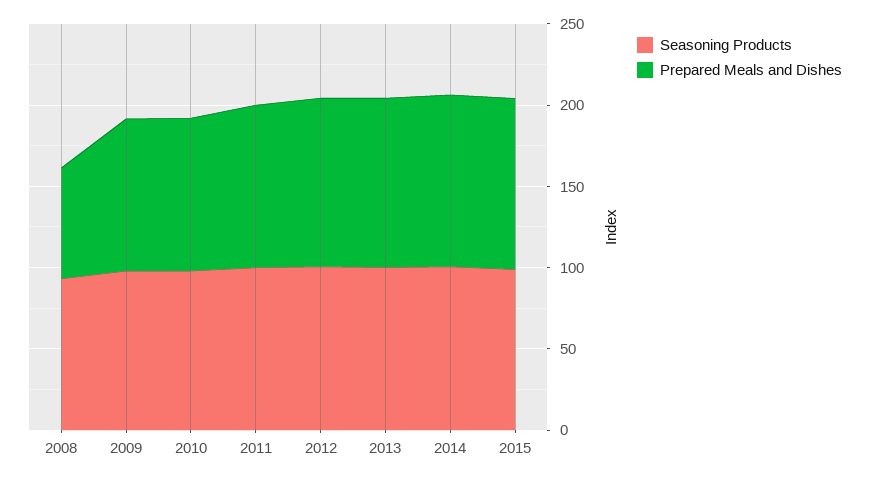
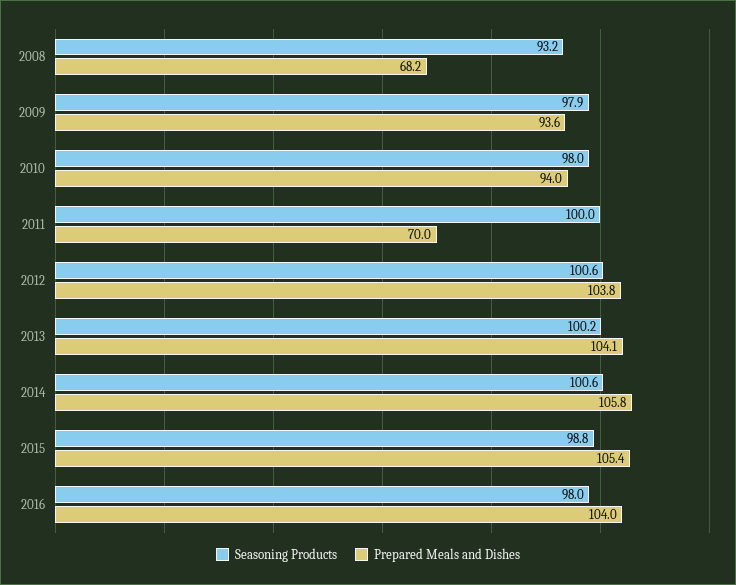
Prepared Meals and Dishes, 2011: 100 -> 70
Seasoning Products, 2016: none -> 98
Prepared Meals and Dishes, 2016: none -> 104

